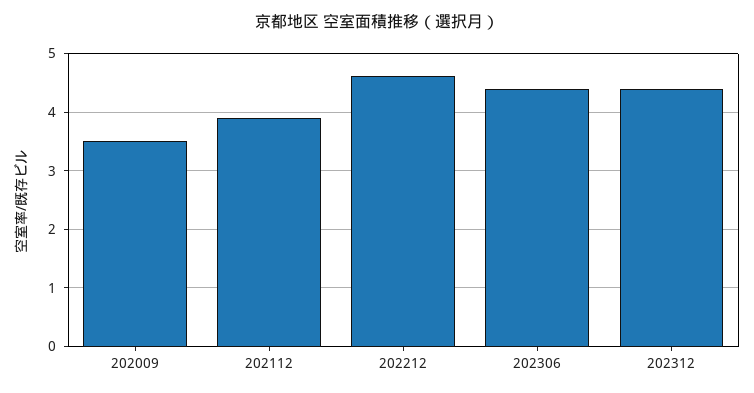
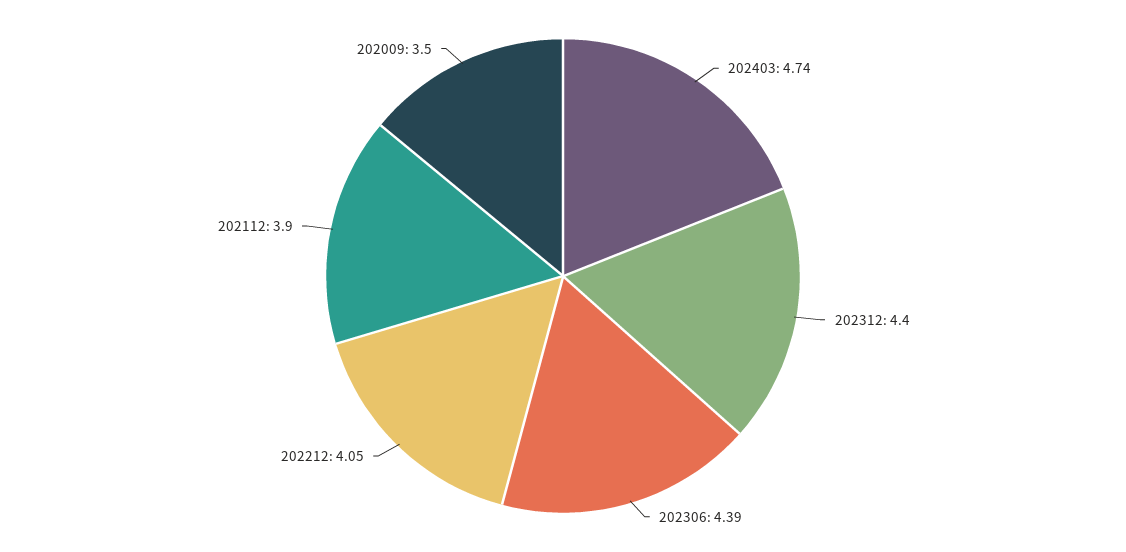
202212: 4.6 -> 4.05
202403: none -> 4.74

